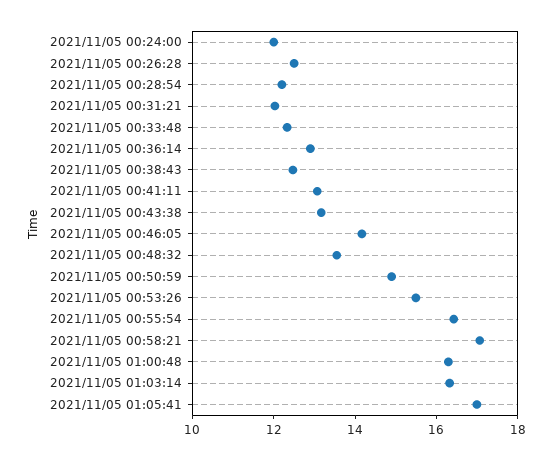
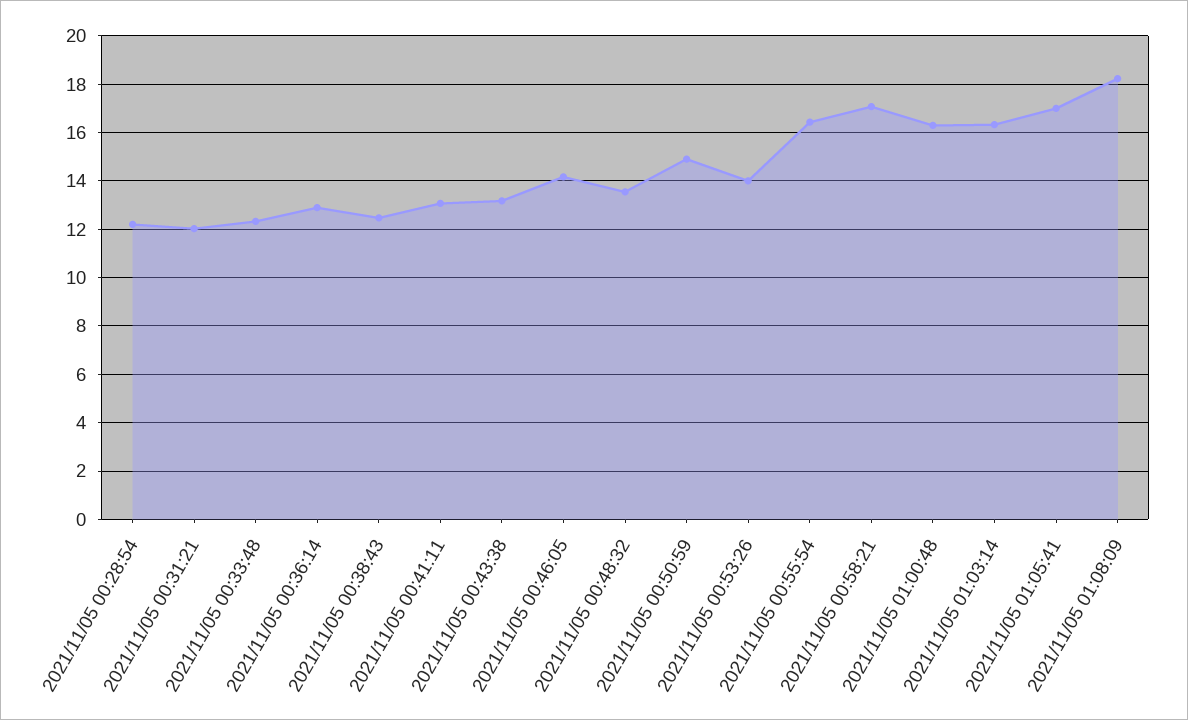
2021/11/05 00:24:00: 12 -> none
2021/11/05 00:26:28: 12.5 -> none
2021/11/05 00:53:26: 15.5 -> 14
2021/11/05 01:08:09: none -> 18.25

